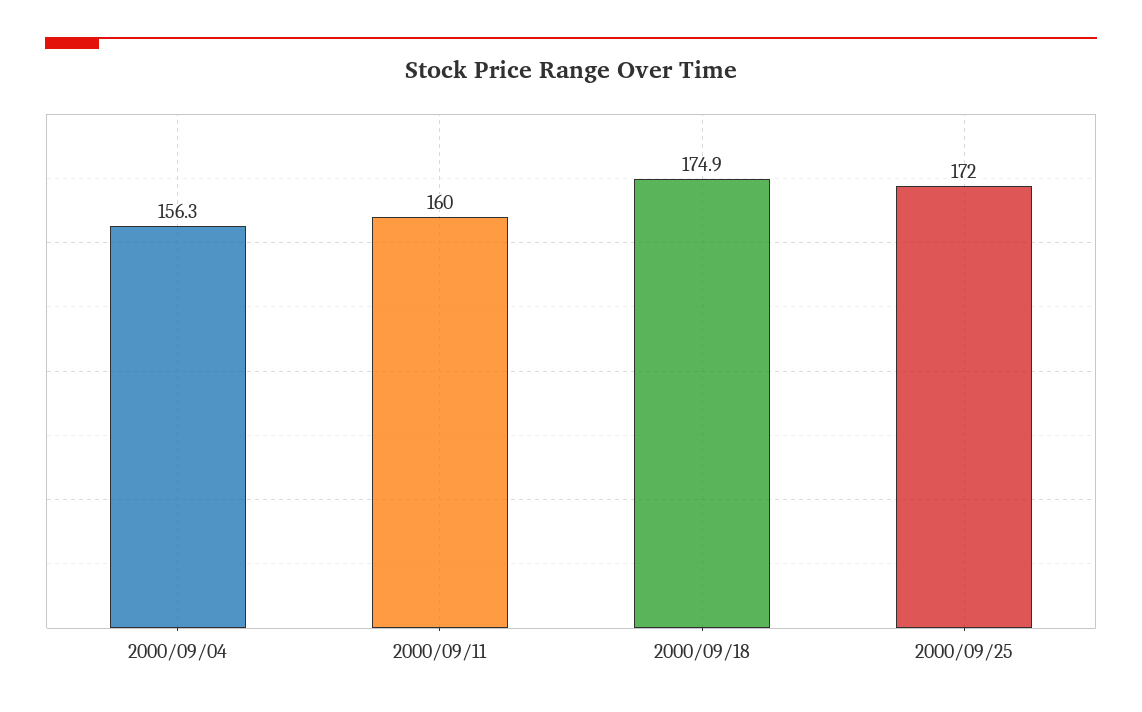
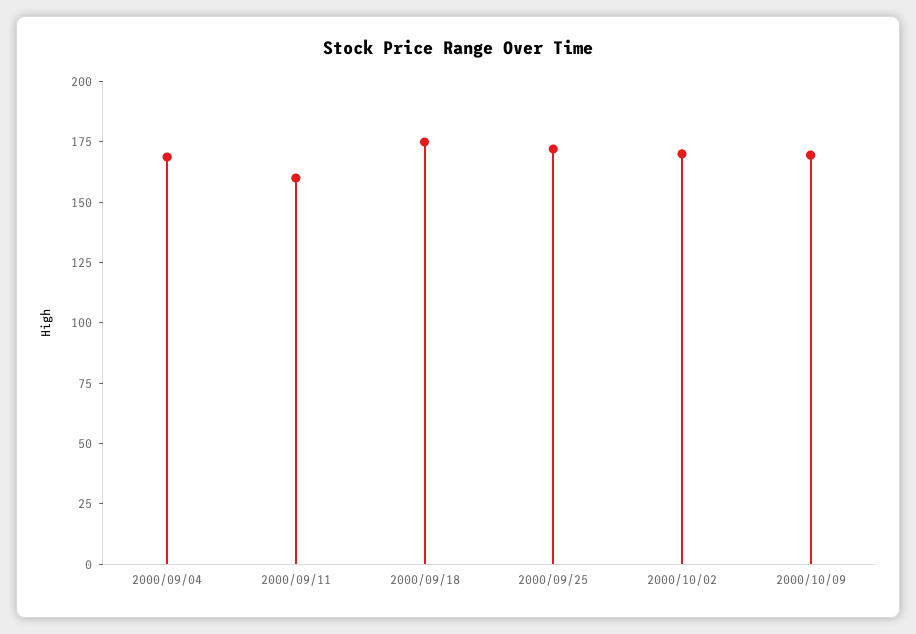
2000/09/04: 156.3 -> 170
2000/10/02: none -> 170
2000/10/09: none -> 170

